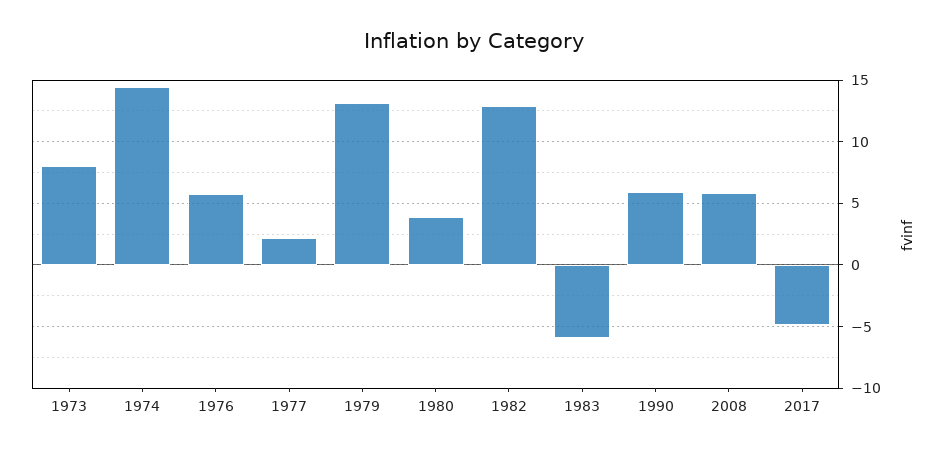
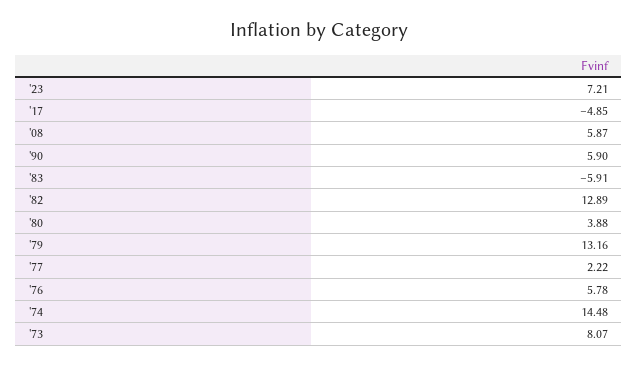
'23: none -> 7.21

